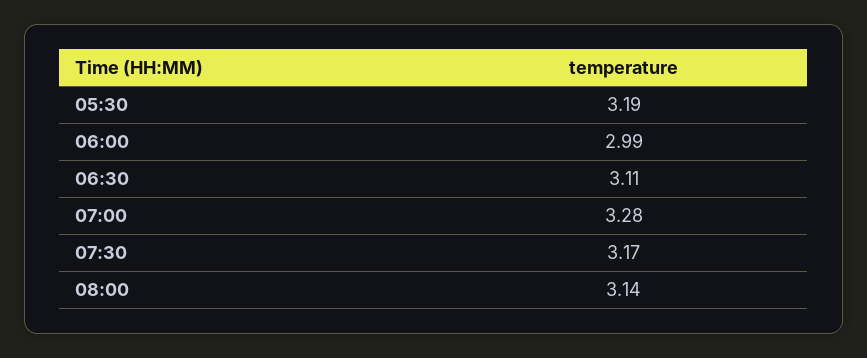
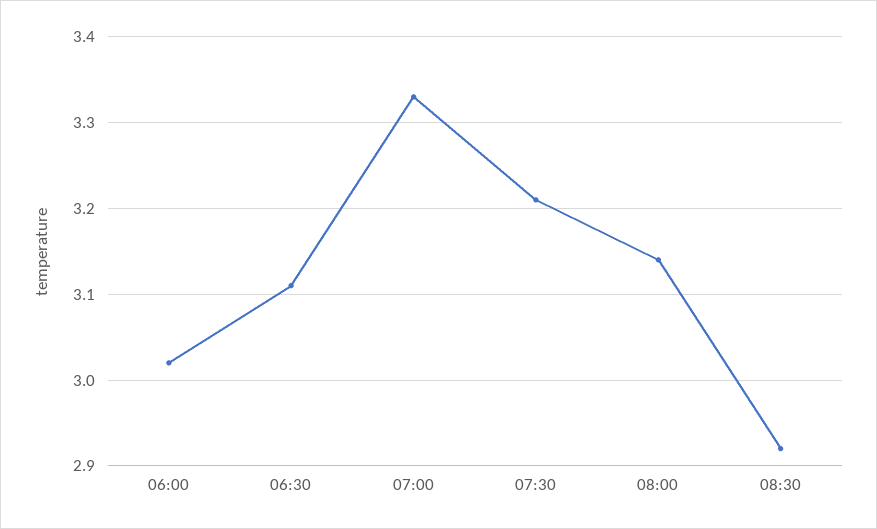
05:30: 3.19 -> none
06:00: 2.99 -> 3.02
07:00: 3.28 -> 3.33
07:30: 3.17 -> 3.21
08:30: none -> 2.92

